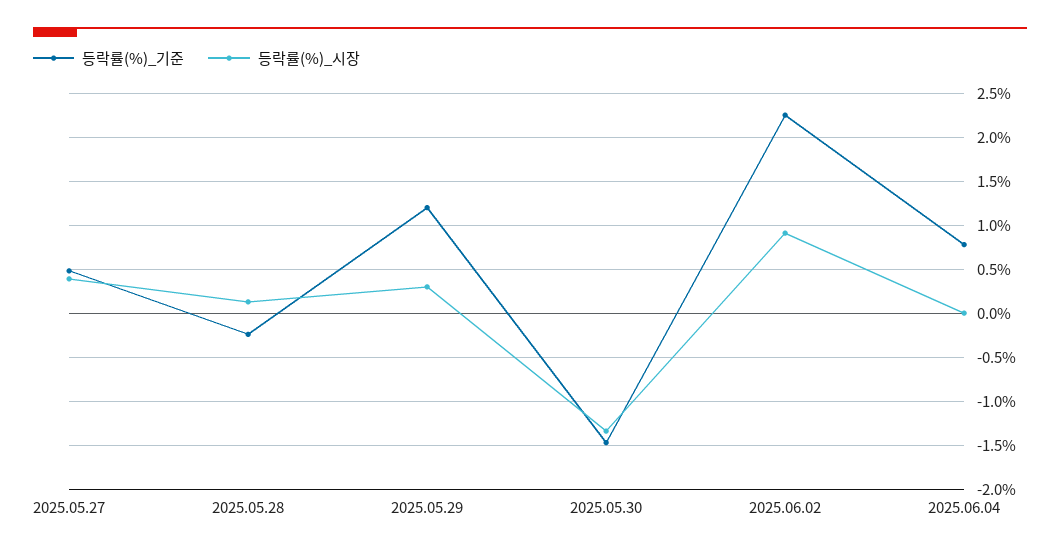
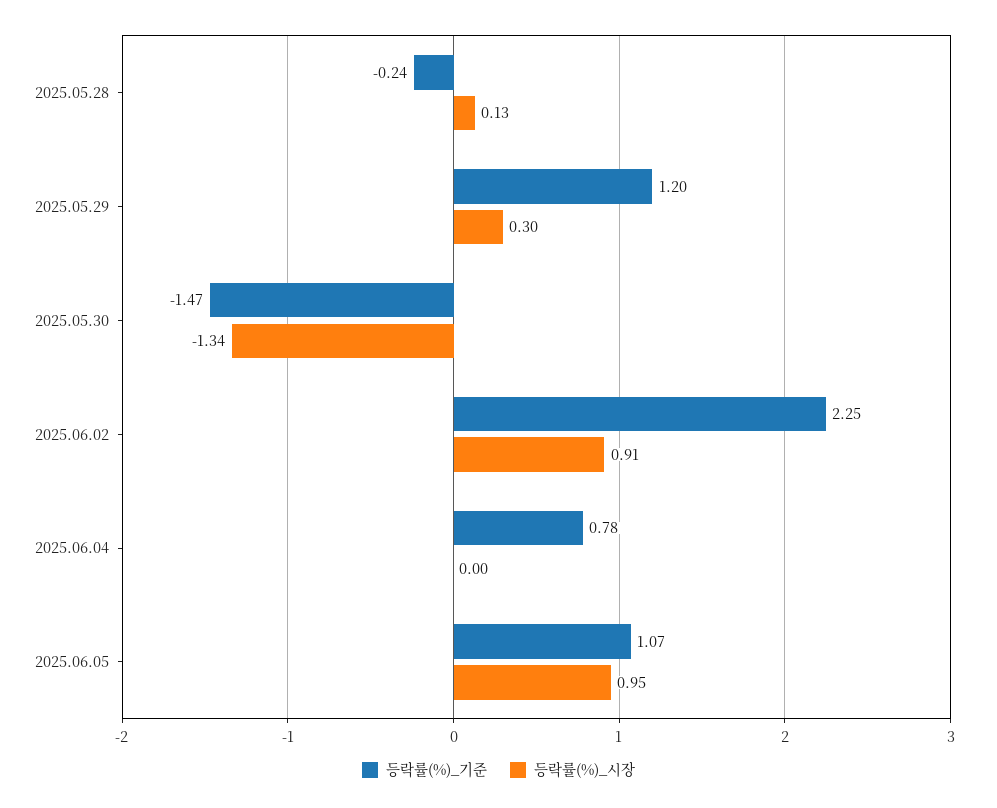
등락률(%)_기준, 2025.05.27: 0.5 -> none
등락률(%)_시장, 2025.05.27: 0.4 -> none
등락률(%)_기준, 2025.06.05: none -> 1.07
등락률(%)_시장, 2025.06.05: none -> 0.95

